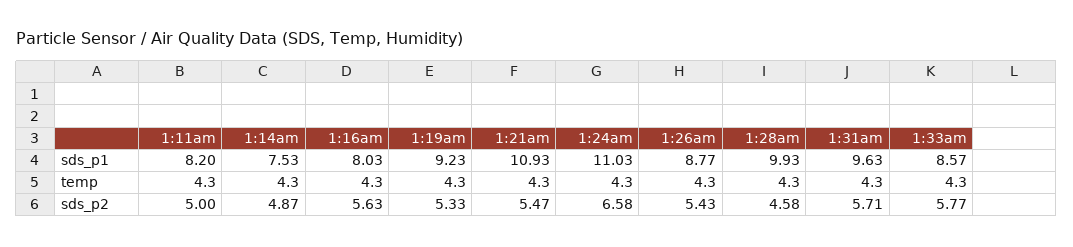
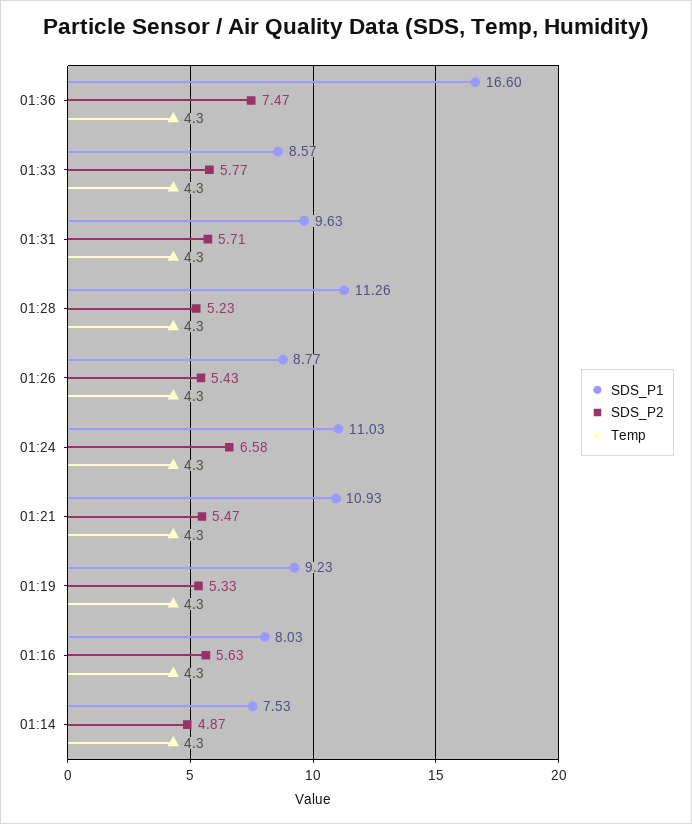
sds_p1, 1:11am: 8.2 -> none
sds_p1, 1:28am: 9.93 -> 11.26
temp, 1:11am: 4.3 -> none
sds_p2, 1:11am: 5 -> none
sds_p2, 1:28am: 4.58 -> 5.23
sds_p1, 01:36: none -> 16.6
sds_p2, 01:36: none -> 7.47
temp, 01:36: none -> 4.3

